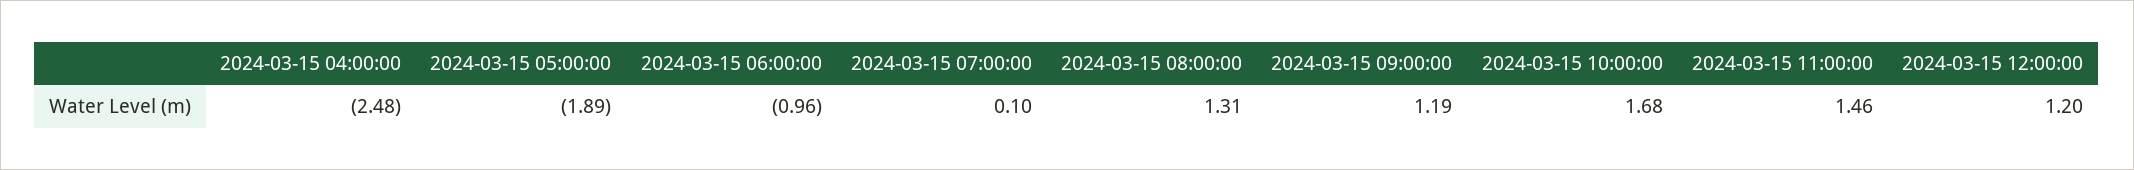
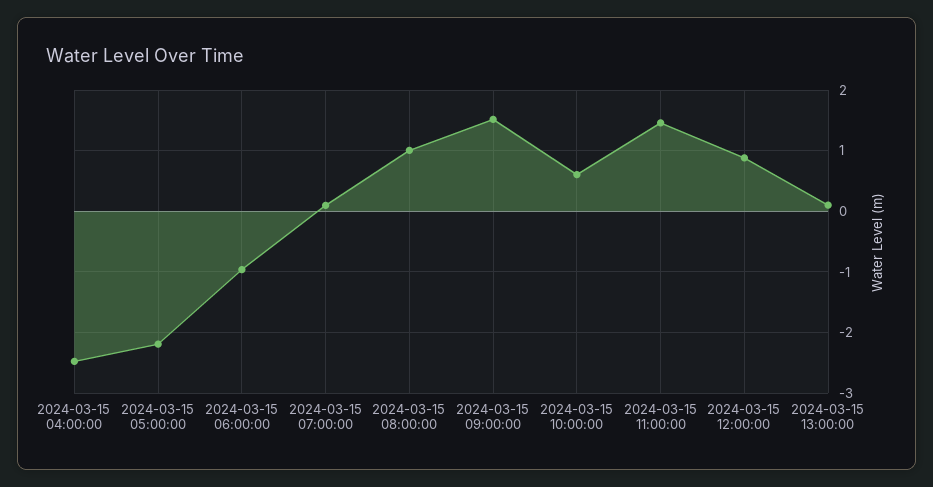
2024-03-15 05:00:00: -1.89 -> -2.2
2024-03-15 08:00:00: 1.31 -> 1
2024-03-15 09:00:00: 1.19 -> 1.5
2024-03-15 10:00:00: 1.68 -> 0.6
2024-03-15 12:00:00: 1.2 -> 0.9
2024-03-15 13:00:00: none -> 0.1

